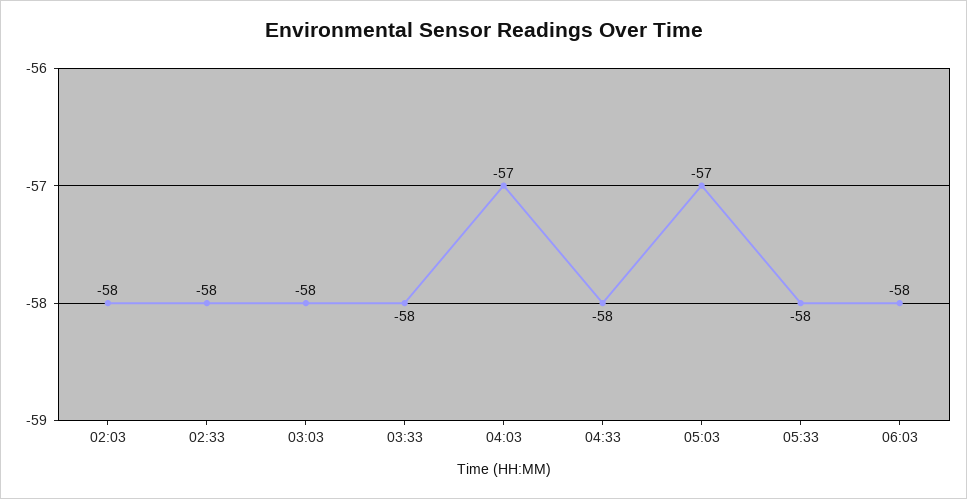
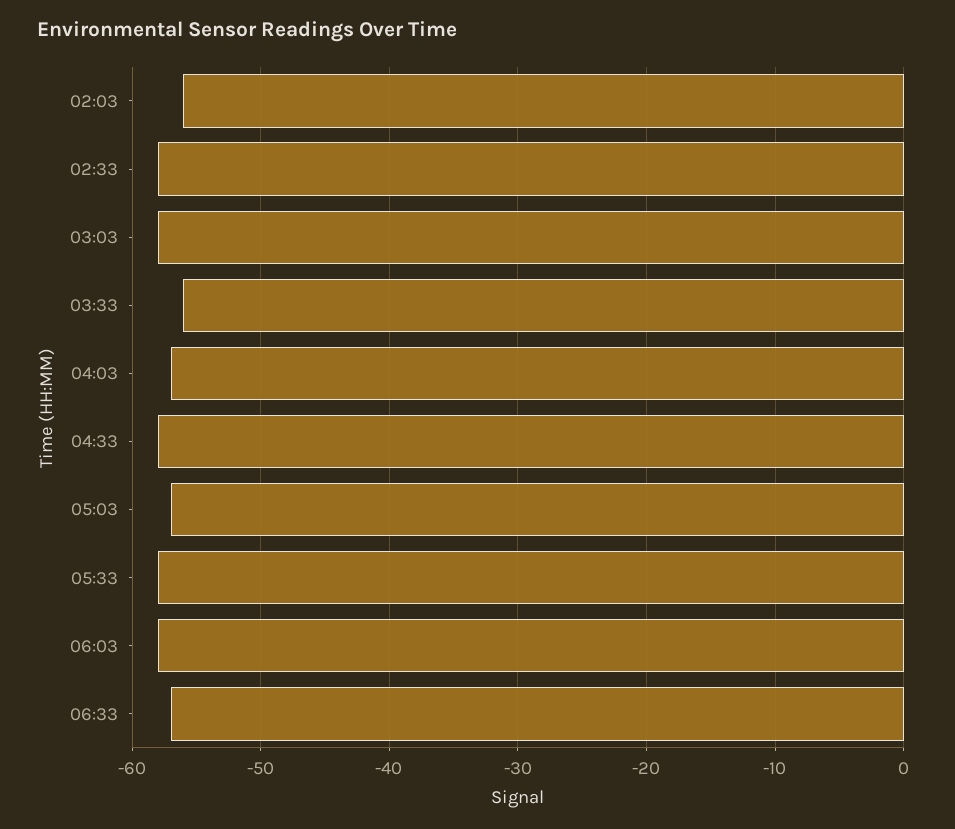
02:03: -58 -> -56
03:33: -58 -> -56
06:33: none -> -57

